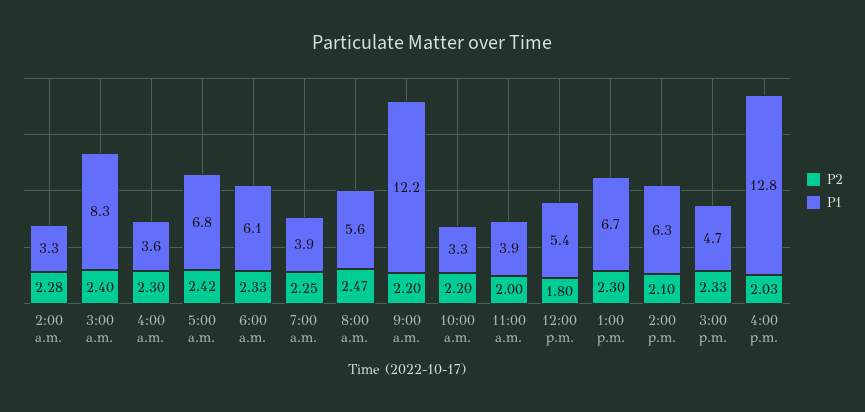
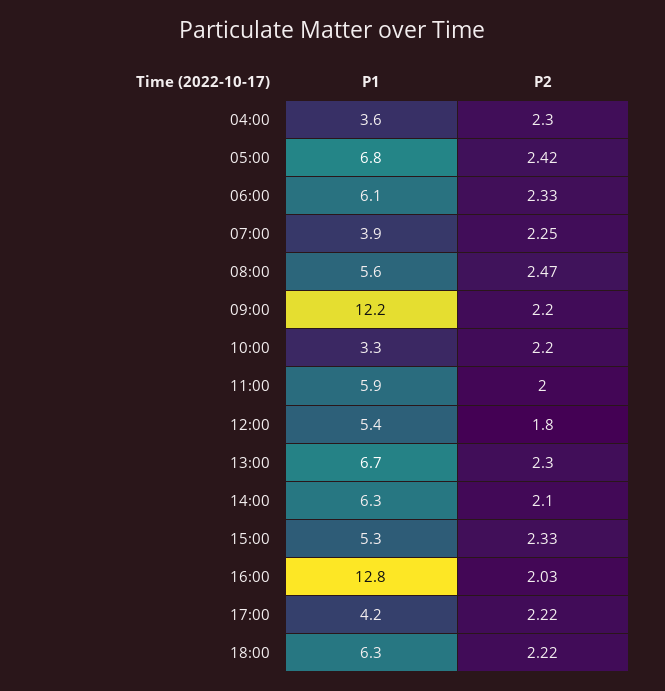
P2, 2:00 a.m.: 2.28 -> none
P1, 2:00 a.m.: 3.3 -> none
P2, 3:00 a.m.: 2.4 -> none
P1, 3:00 a.m.: 8.3 -> none
P1, 11:00 a.m.: 3.9 -> 5.9
P1, 3:00 p.m.: 4.7 -> 5.3
P1, 17:00: none -> 4.2
P2, 17:00: none -> 2.22
P1, 18:00: none -> 6.3
P2, 18:00: none -> 2.22

